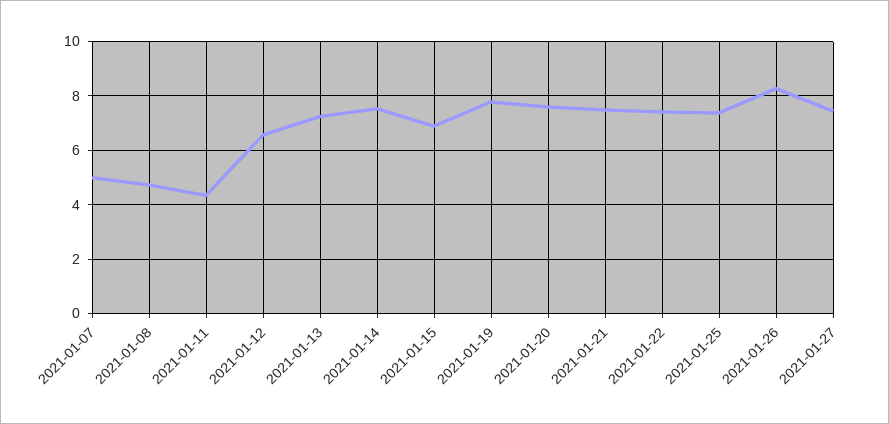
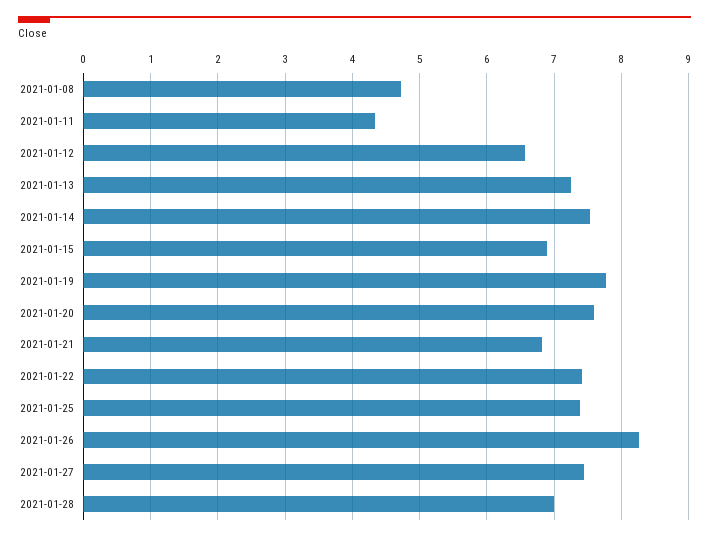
2021-01-07: 5 -> none
2021-01-21: 7.5 -> 6.8
2021-01-28: none -> 7

